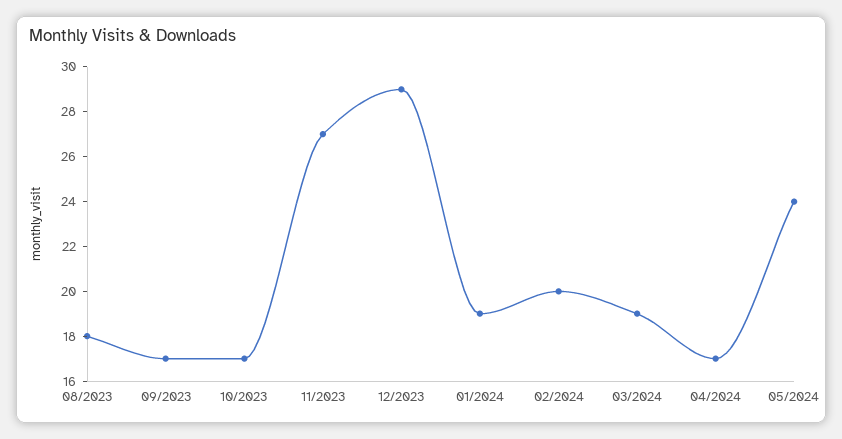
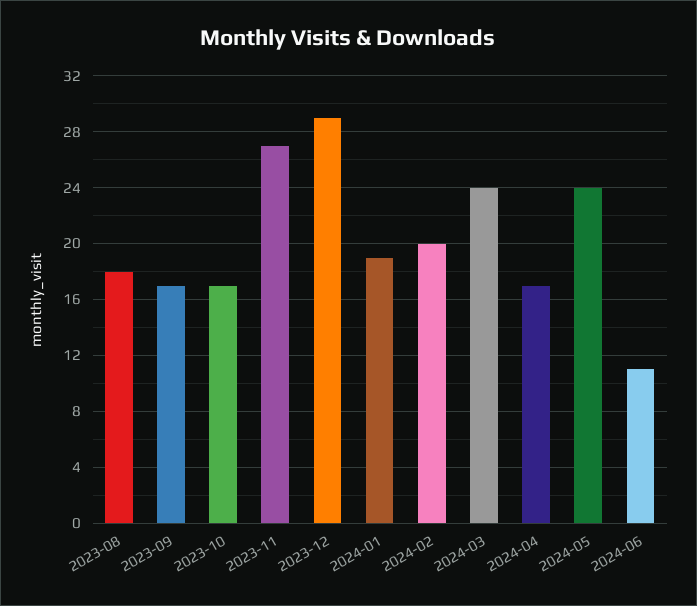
03/2024: 19 -> 24
2024-06: none -> 11

